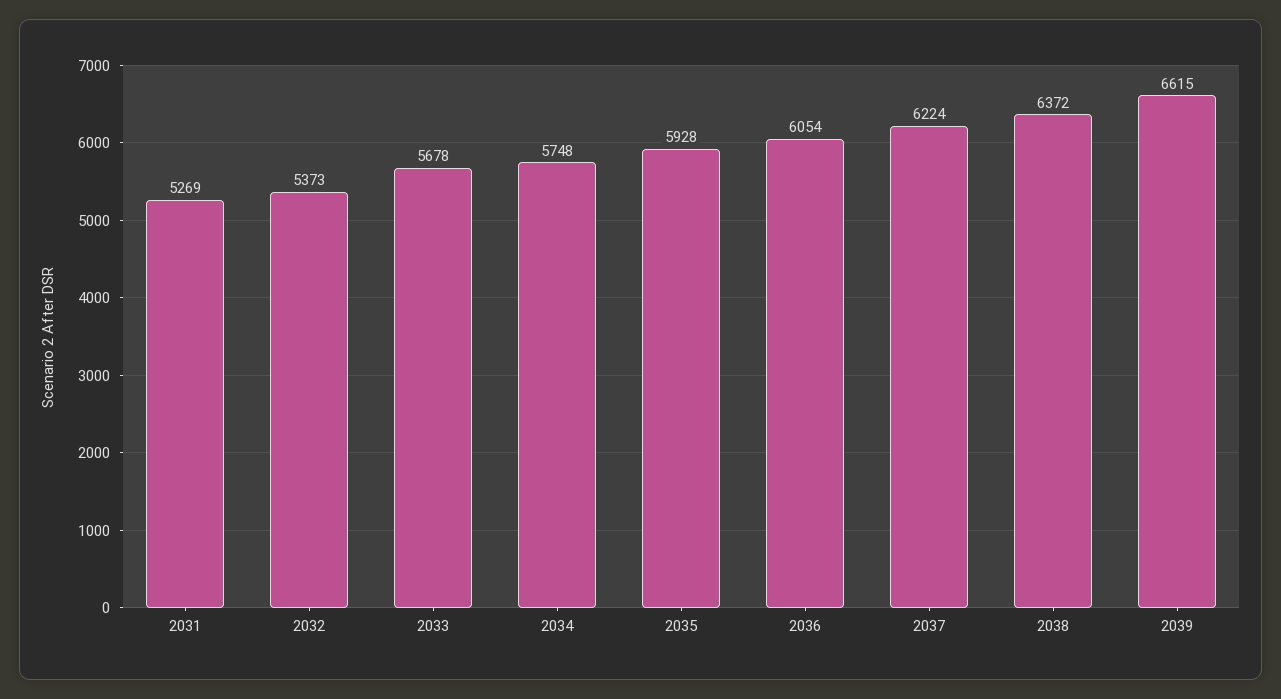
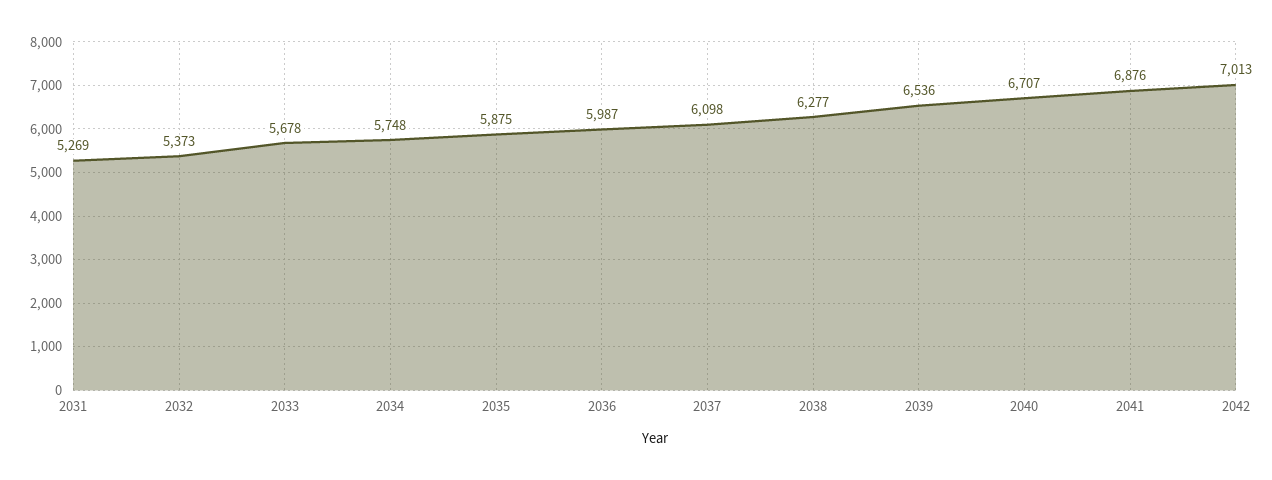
2035: 5928 -> 5875
2036: 6054 -> 5987
2037: 6224 -> 6098
2038: 6372 -> 6277
2039: 6615 -> 6536
2040: none -> 6707
2041: none -> 6876
2042: none -> 7013

